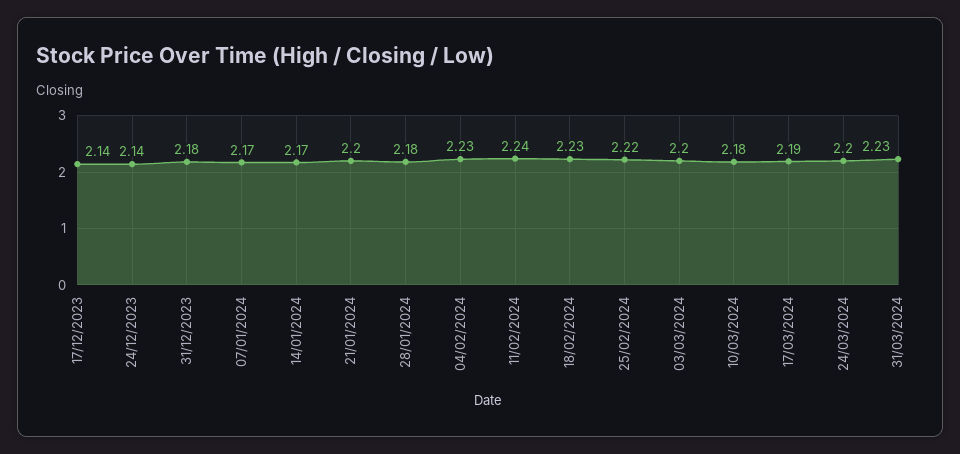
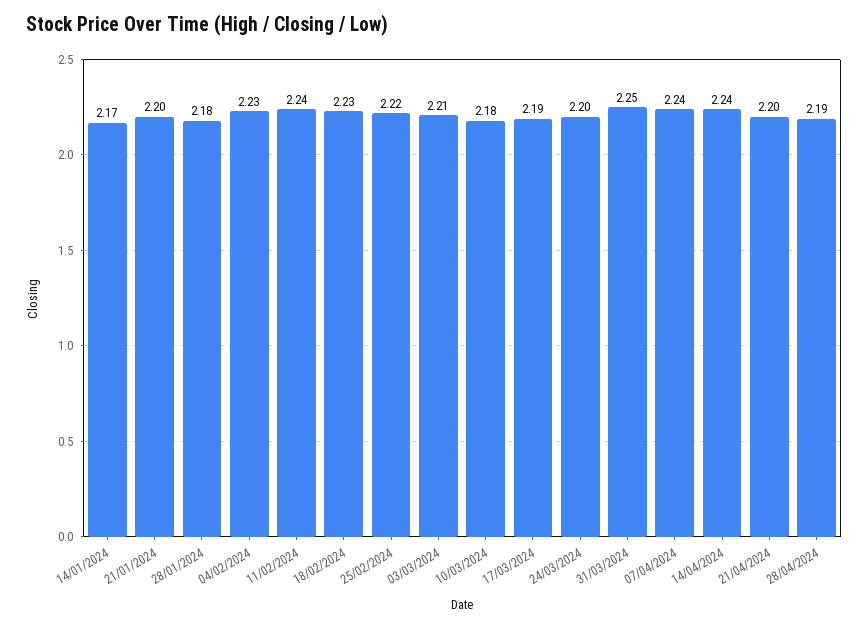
17/12/2023: 2.14 -> none
24/12/2023: 2.14 -> none
31/12/2023: 2.18 -> none
07/01/2024: 2.17 -> none
03/03/2024: 2.2 -> 2.21
31/03/2024: 2.23 -> 2.25
07/04/2024: none -> 2.24
14/04/2024: none -> 2.24
21/04/2024: none -> 2.2
28/04/2024: none -> 2.19

